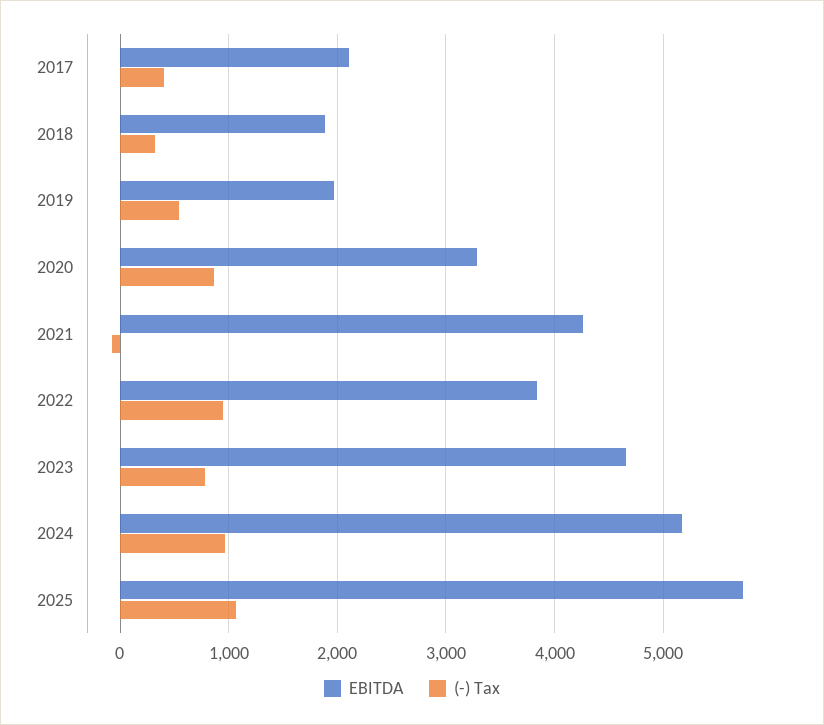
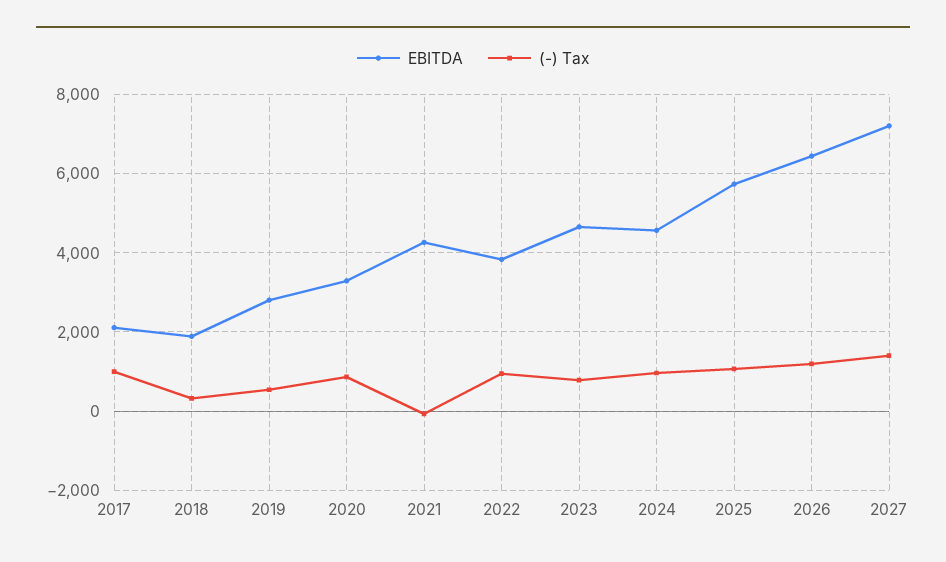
(-) Tax, 2017: 400 -> 1000
EBITDA, 2019: 2000 -> 2800
EBITDA, 2024: 5200 -> 4600
EBITDA, 2026: none -> 6400
(-) Tax, 2026: none -> 1200
EBITDA, 2027: none -> 7200
(-) Tax, 2027: none -> 1400

